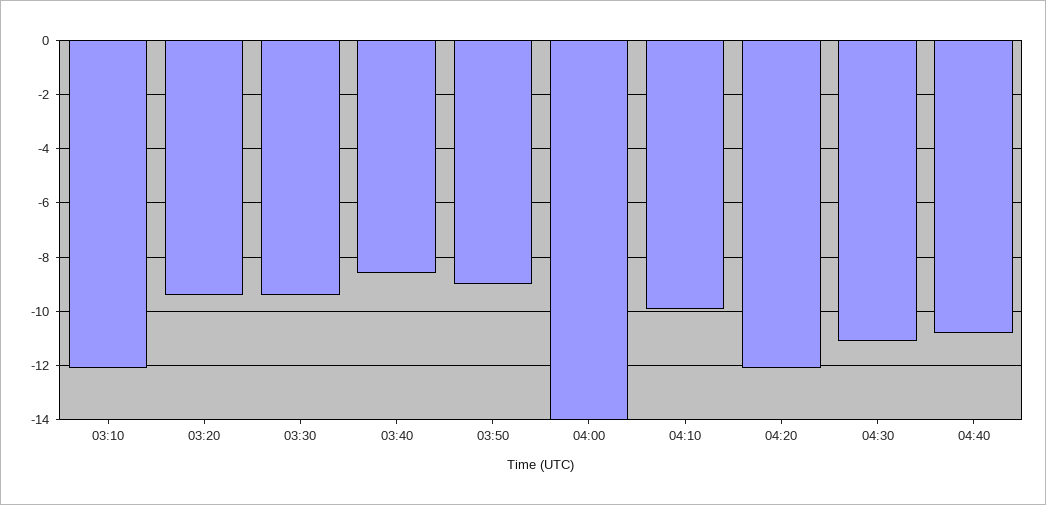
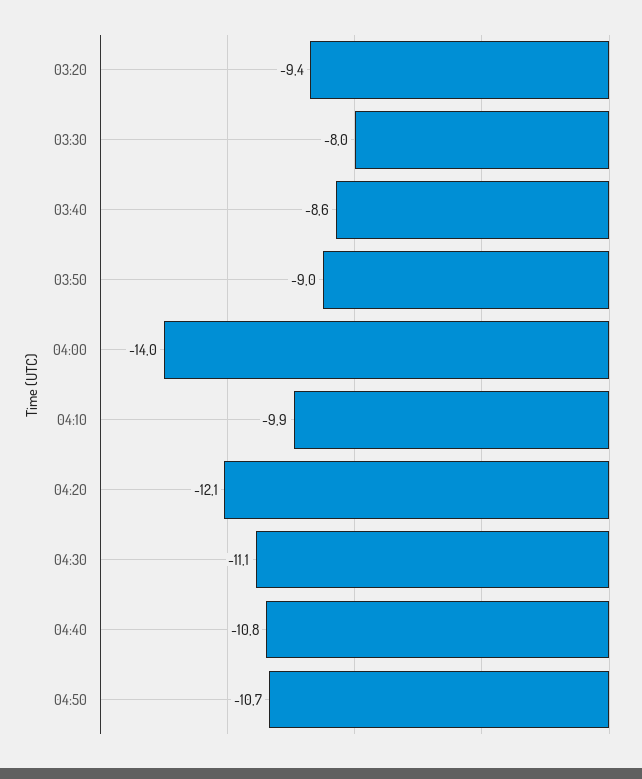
03:10: -12 -> none
03:30: -9.5 -> -8
04:50: none -> -10.7

